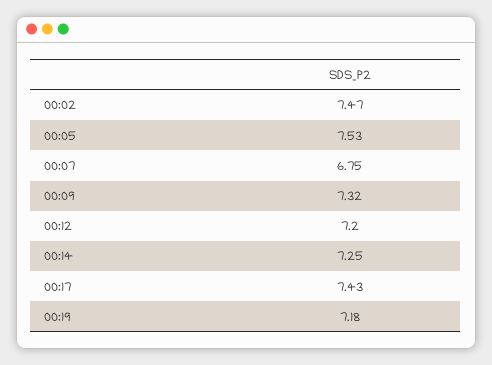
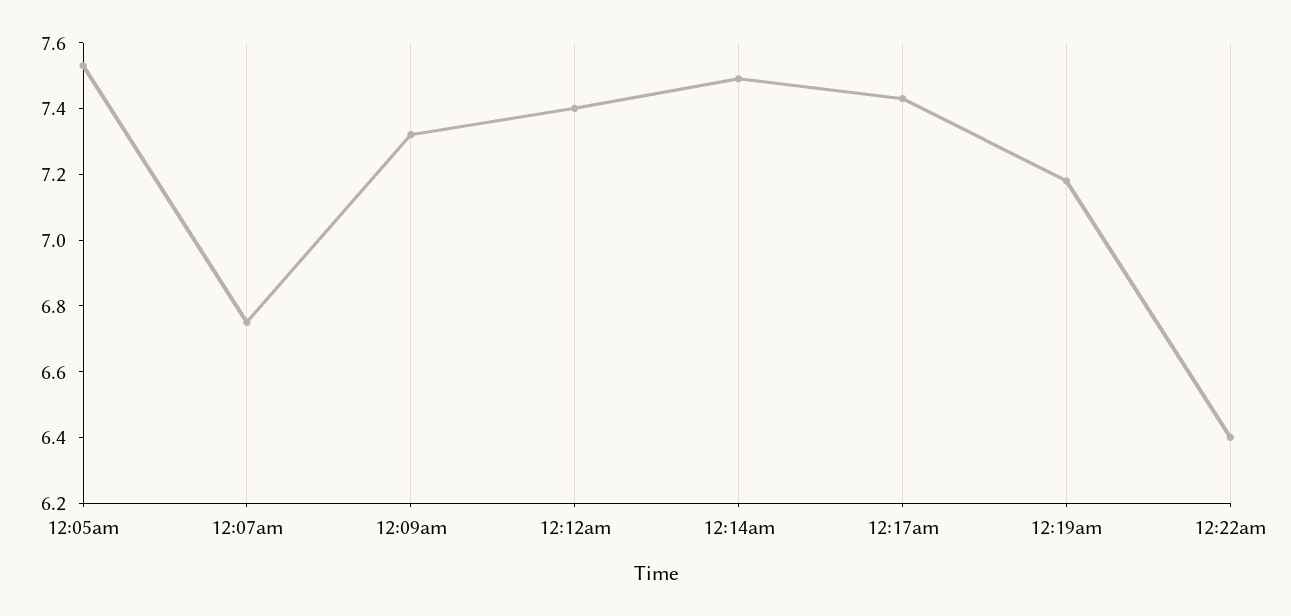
00:02: 7.47 -> none
00:12: 7.2 -> 7.4
00:14: 7.25 -> 7.5
12:22am: none -> 6.4

